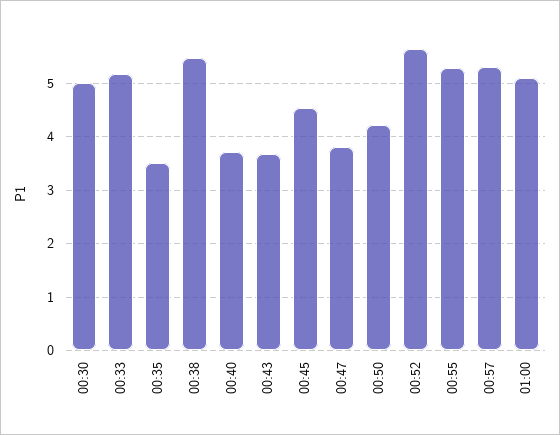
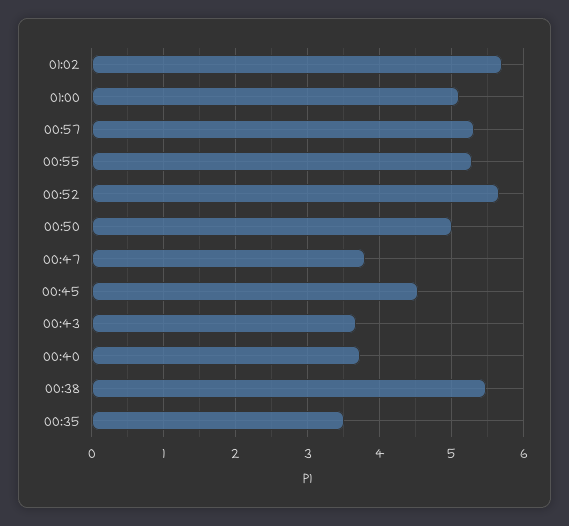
00:30: 5 -> none
00:33: 5.2 -> none
00:50: 4.2 -> 5
01:02: none -> 5.7

